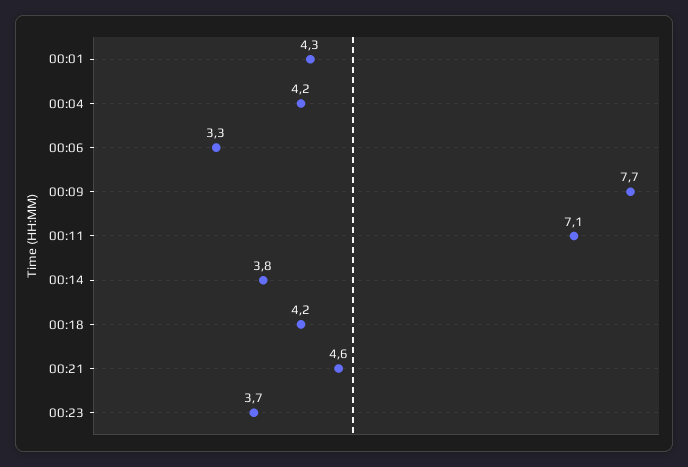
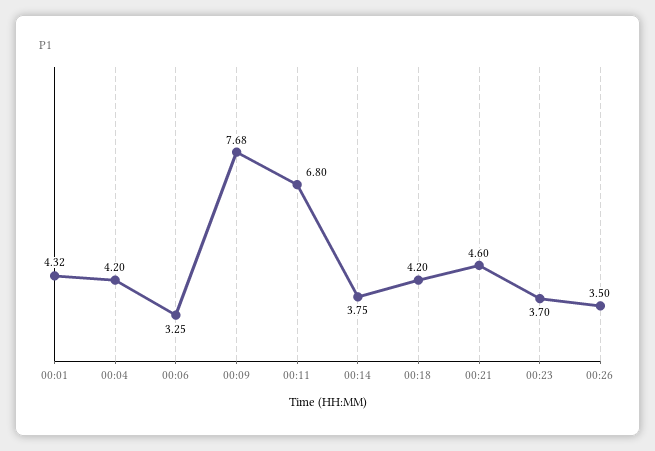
00:11: 7.1 -> 6.8
00:26: none -> 3.5

